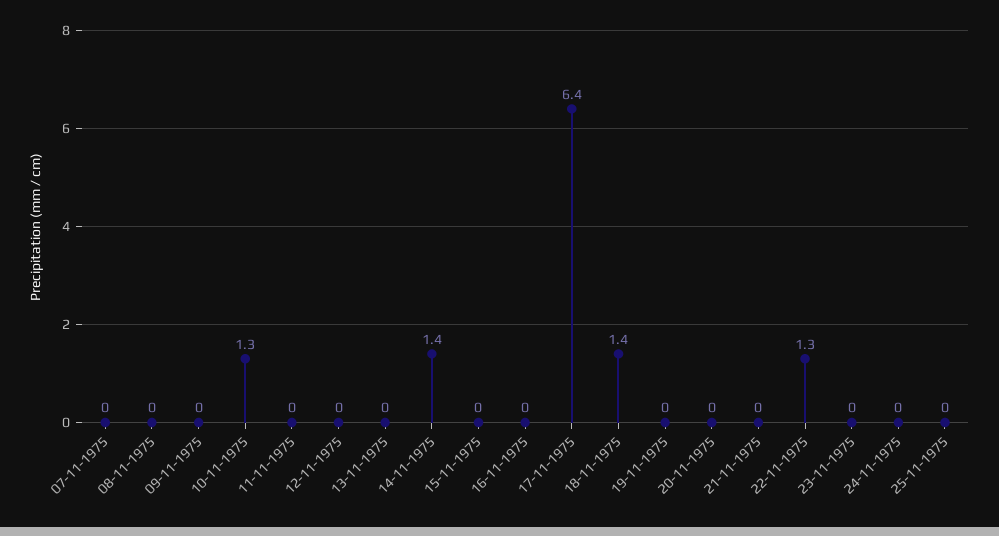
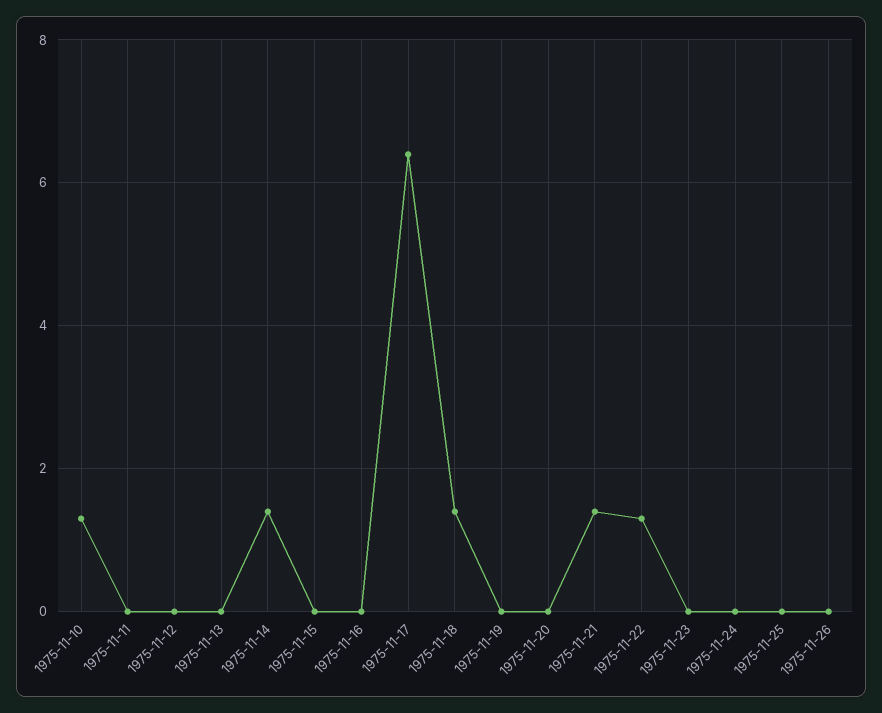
07-11-1975: 0 -> none
08-11-1975: 0 -> none
09-11-1975: 0 -> none
21-11-1975: 0 -> 1.5
1975-11-26: none -> 0

